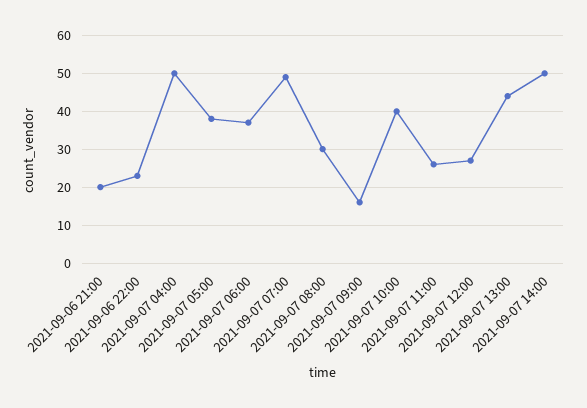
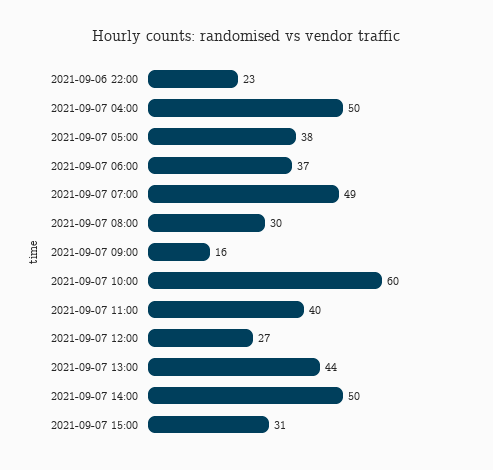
2021-09-06 21:00: 20 -> none
2021-09-07 10:00: 40 -> 60
2021-09-07 11:00: 25 -> 40
2021-09-07 15:00: none -> 31

